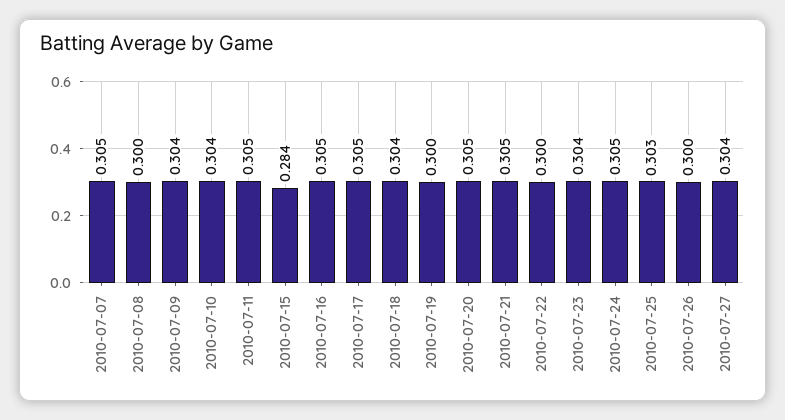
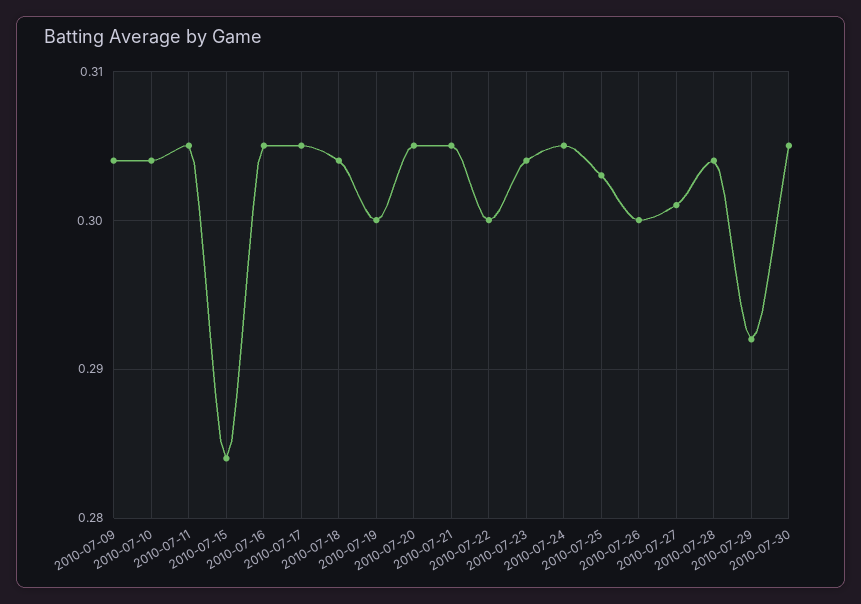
2010-07-07: 0.305 -> none
2010-07-08: 0.3 -> none
2010-07-27: 0.304 -> 0.301
2010-07-28: none -> 0.304
2010-07-29: none -> 0.292
2010-07-30: none -> 0.305

